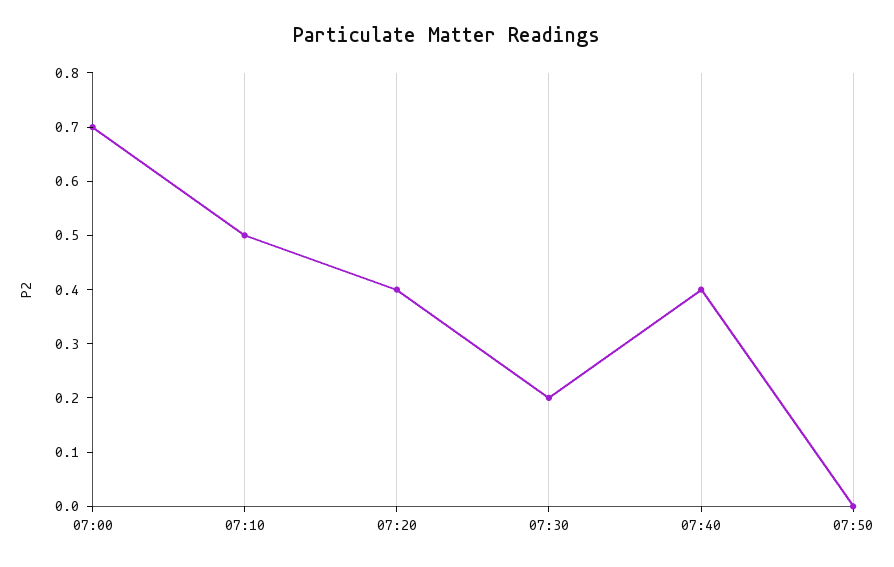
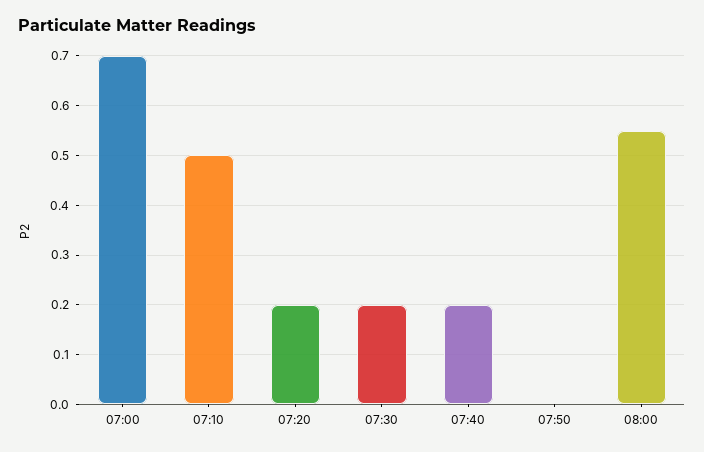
07:20: 0.4 -> 0.2
07:40: 0.4 -> 0.2
08:00: none -> 0.55

